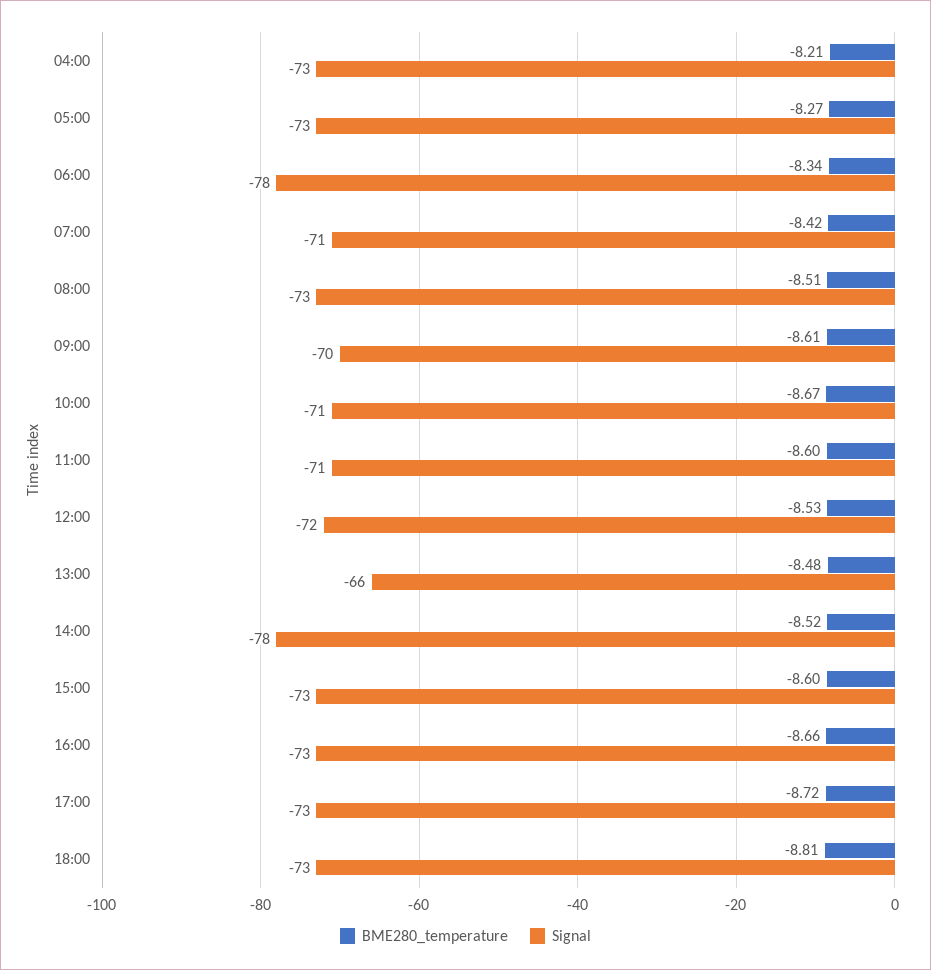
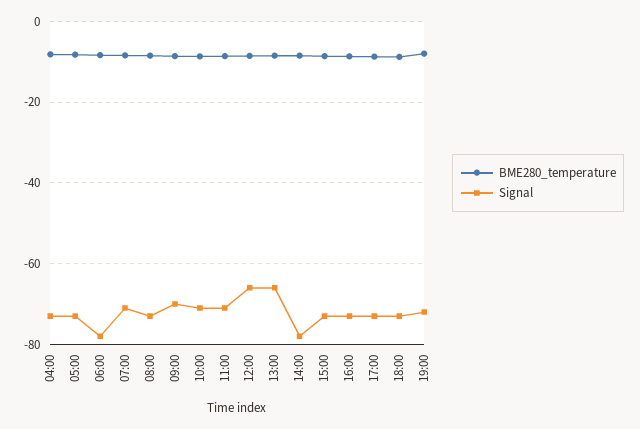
Signal, 12:00: -72 -> -66
BME280_temperature, 19:00: none -> -8
Signal, 19:00: none -> -72

